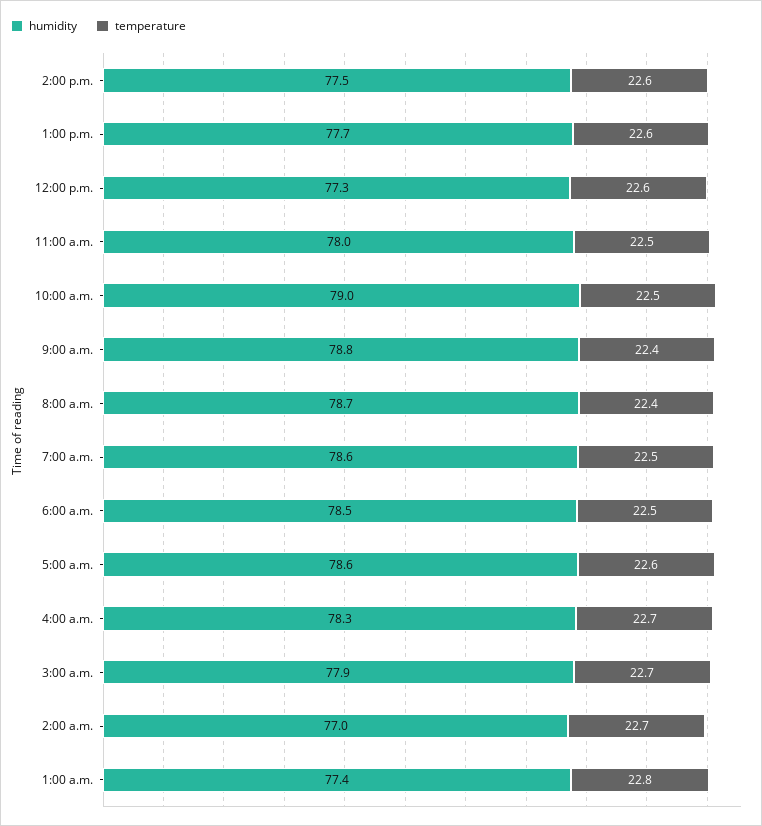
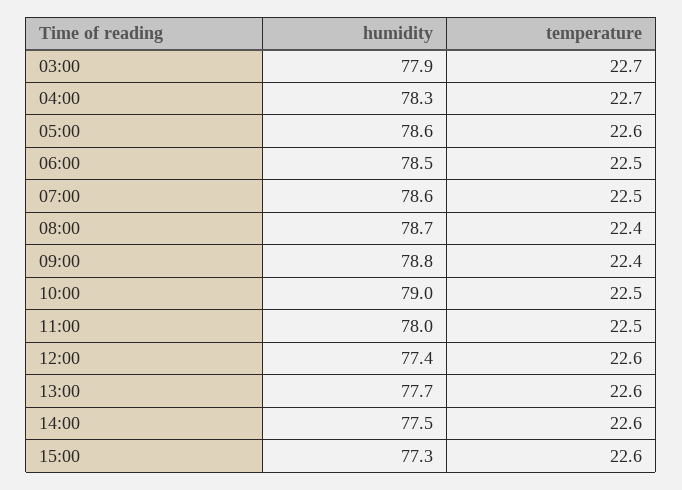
humidity, 12:00 p.m.: 77.3 -> 77.4
humidity, 2:00 a.m.: 77 -> none
temperature, 2:00 a.m.: 22.7 -> none
humidity, 1:00 a.m.: 77.4 -> none
temperature, 1:00 a.m.: 22.8 -> none
humidity, 15:00: none -> 77.3
temperature, 15:00: none -> 22.6

